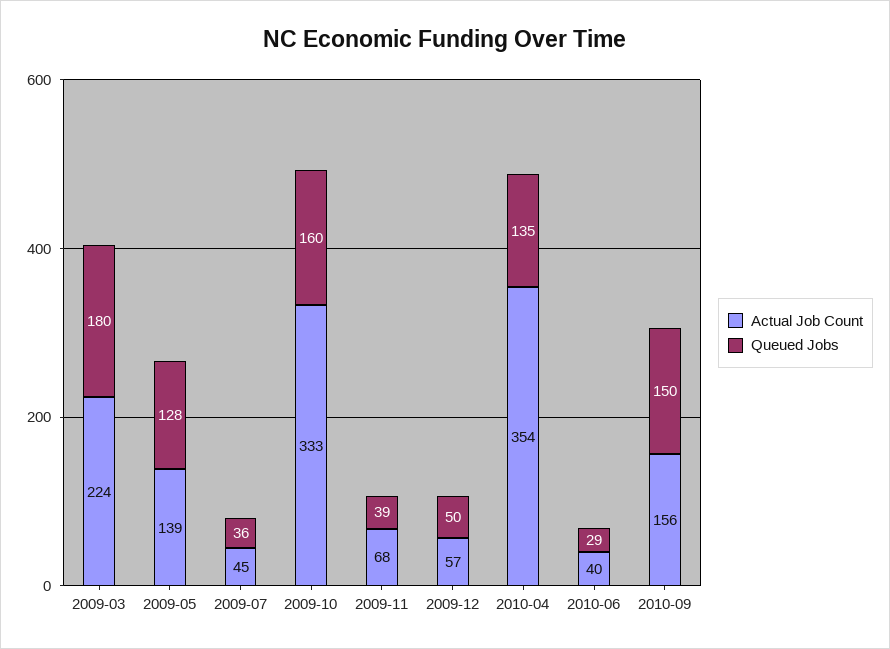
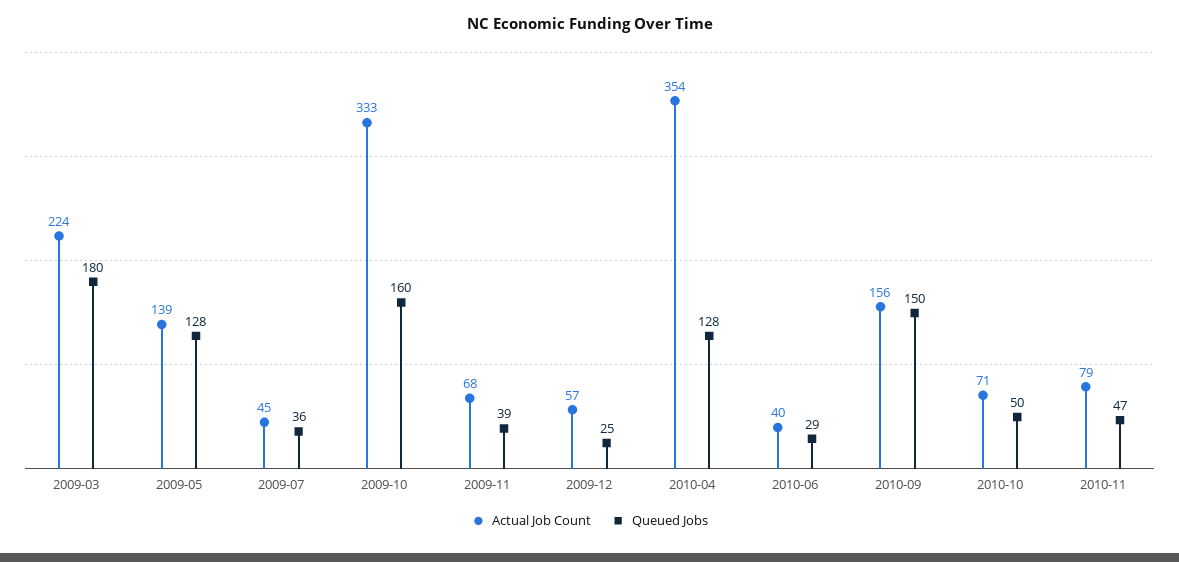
Queued Jobs, 2009-12: 50 -> 25
Queued Jobs, 2010-04: 135 -> 128
Actual Job Count, 2010-10: none -> 71
Queued Jobs, 2010-10: none -> 50
Actual Job Count, 2010-11: none -> 79
Queued Jobs, 2010-11: none -> 47

